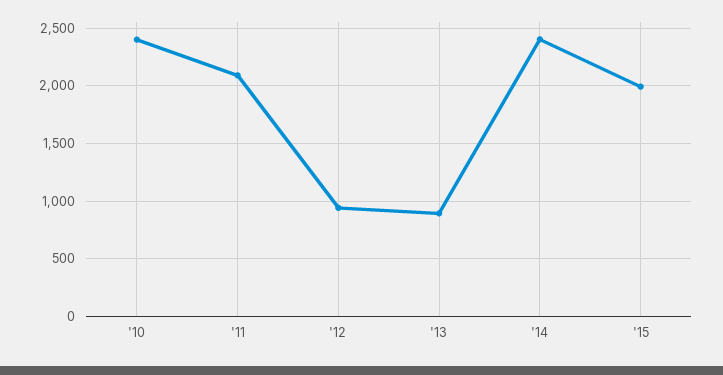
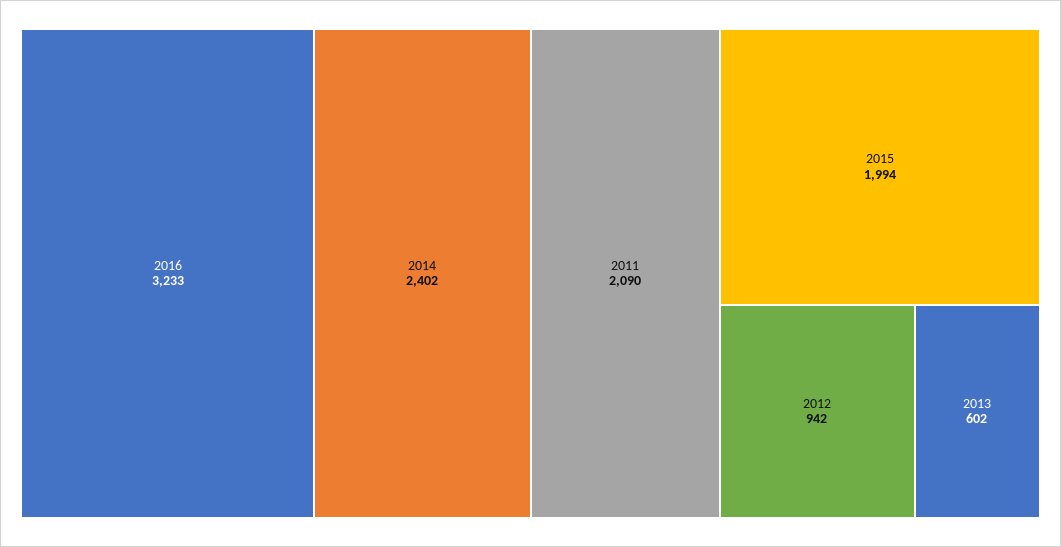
'10: 2400 -> none
'13: 900 -> 602
2016: none -> 3233

